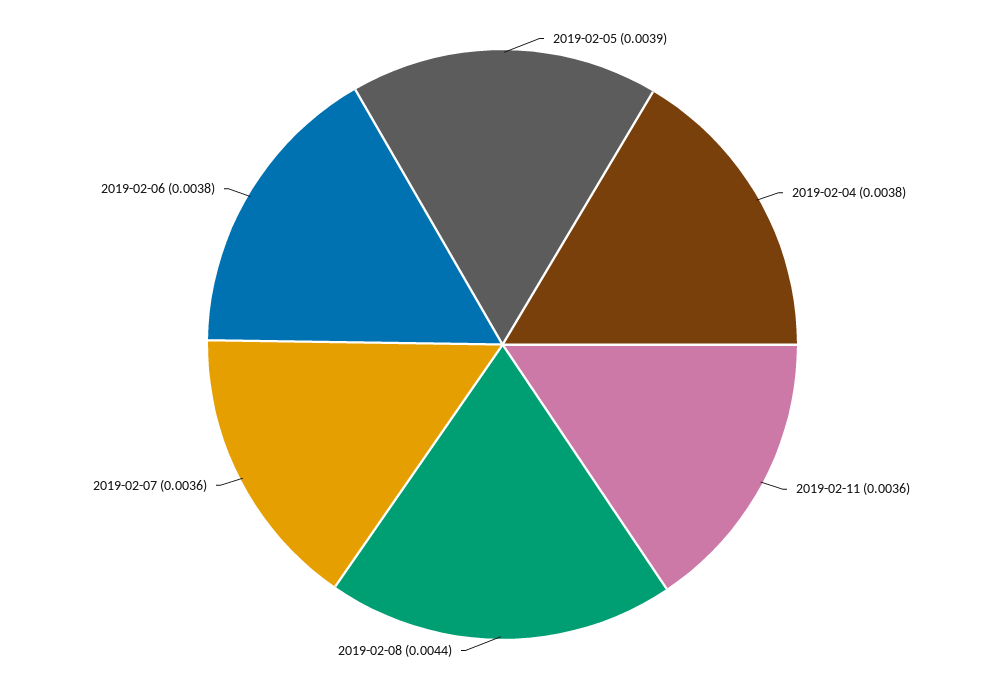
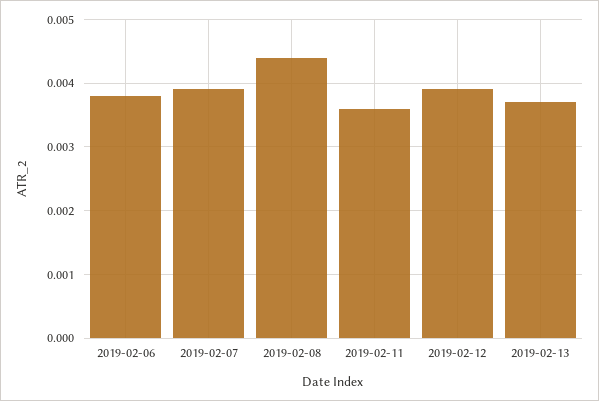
2019-02-05: 0.0039 -> none
2019-02-04: 0.0038 -> none
2019-02-07: 0.0036 -> 0.0039
2019-02-12: none -> 0.0039
2019-02-13: none -> 0.0037

